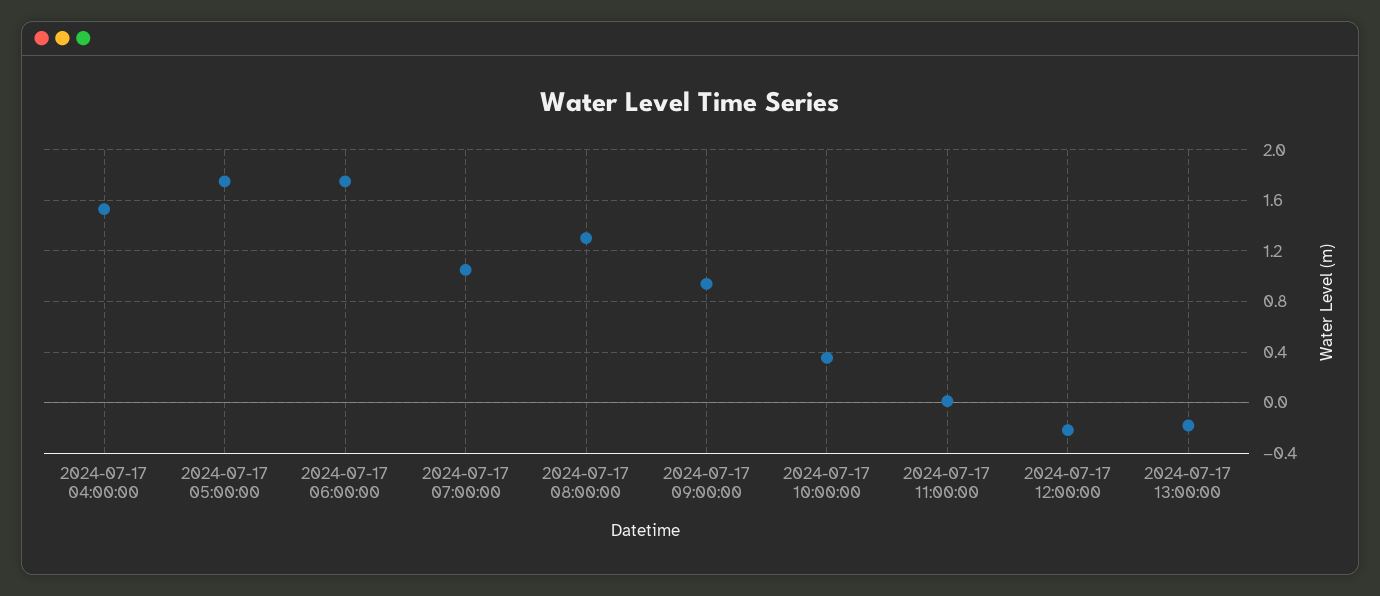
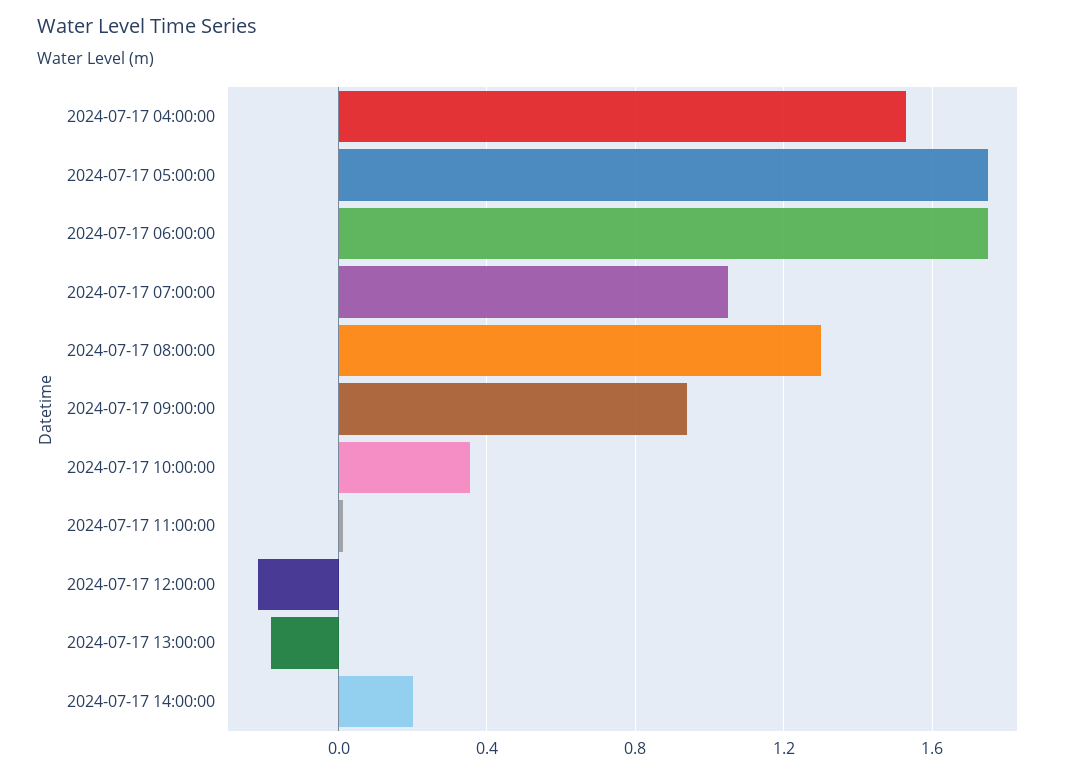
2024-07-17 14:00:00: none -> 0.2

